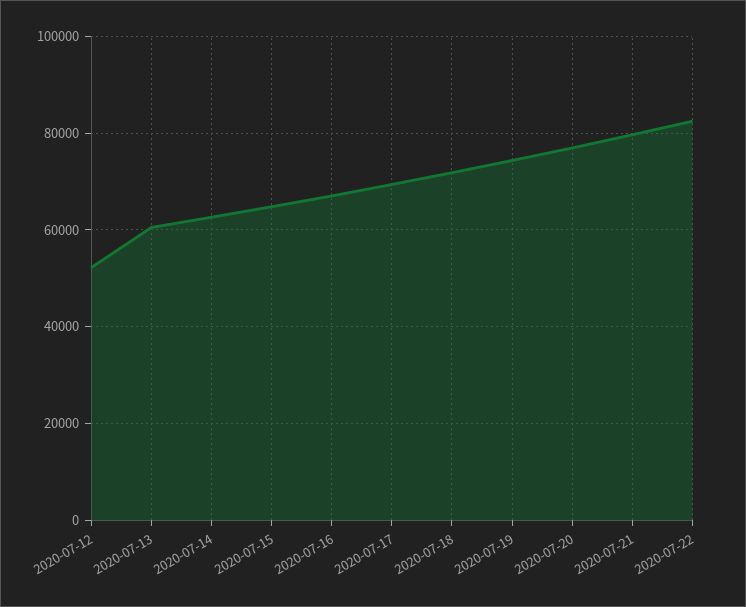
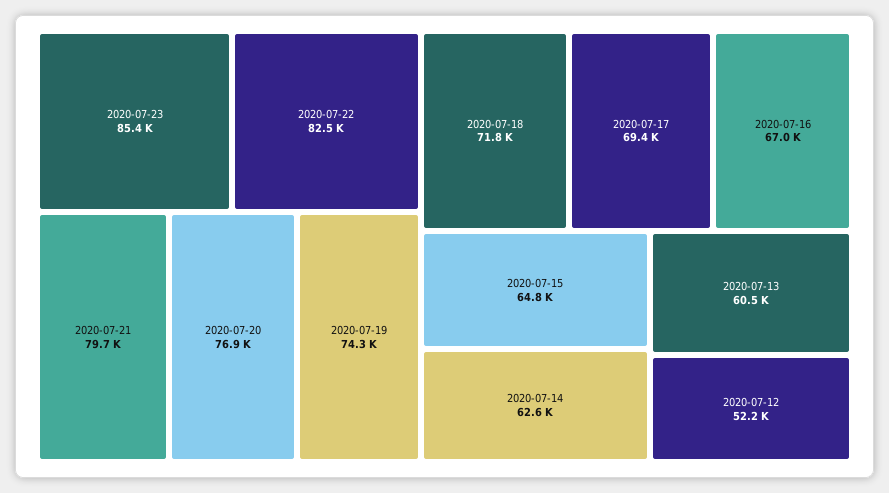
2020-07-23: none -> 85400

